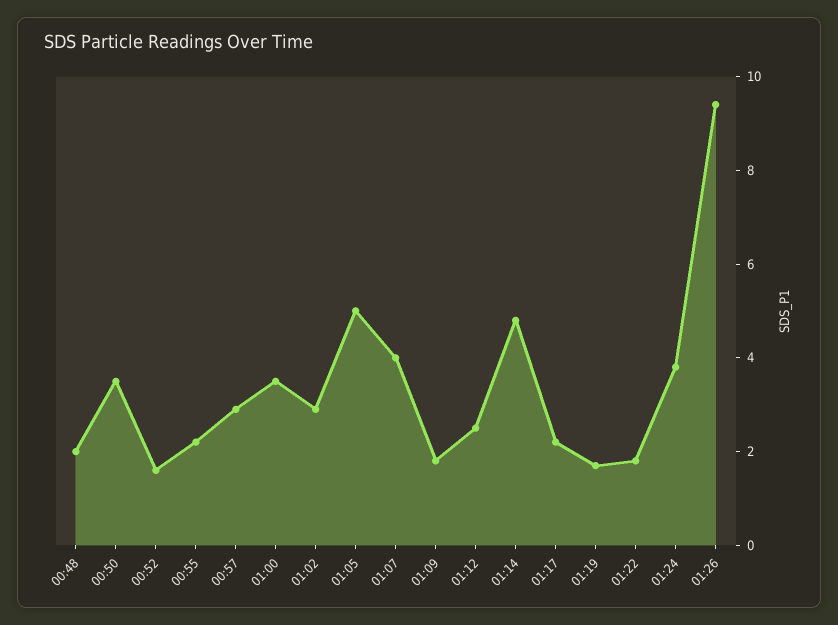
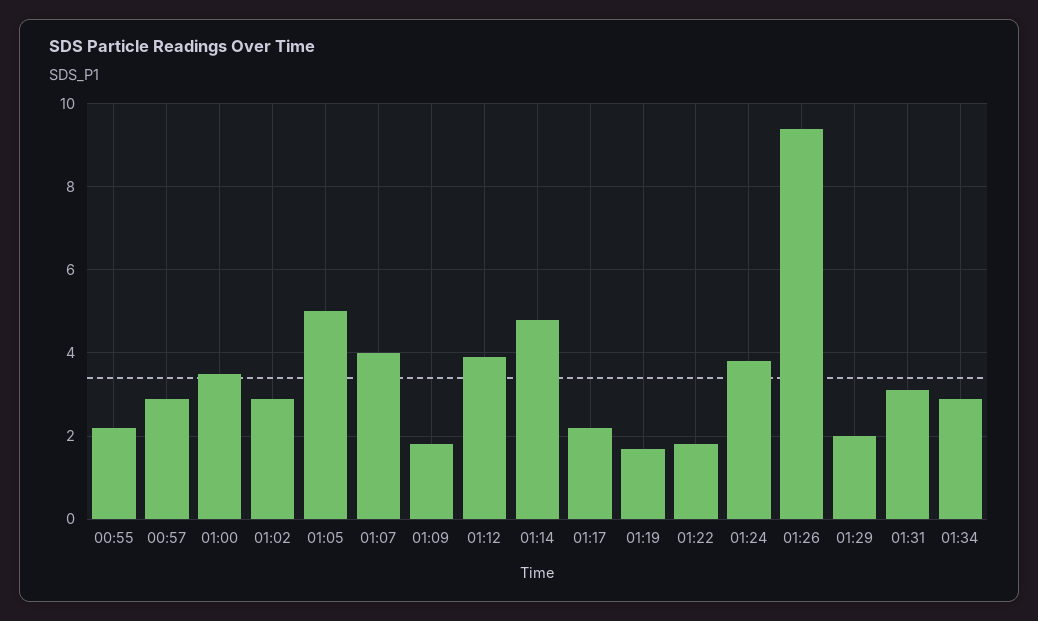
00:48: 2 -> none
00:50: 3.5 -> none
00:52: 1.5 -> none
01:12: 2.5 -> 4
01:29: none -> 2
01:31: none -> 3
01:34: none -> 3

